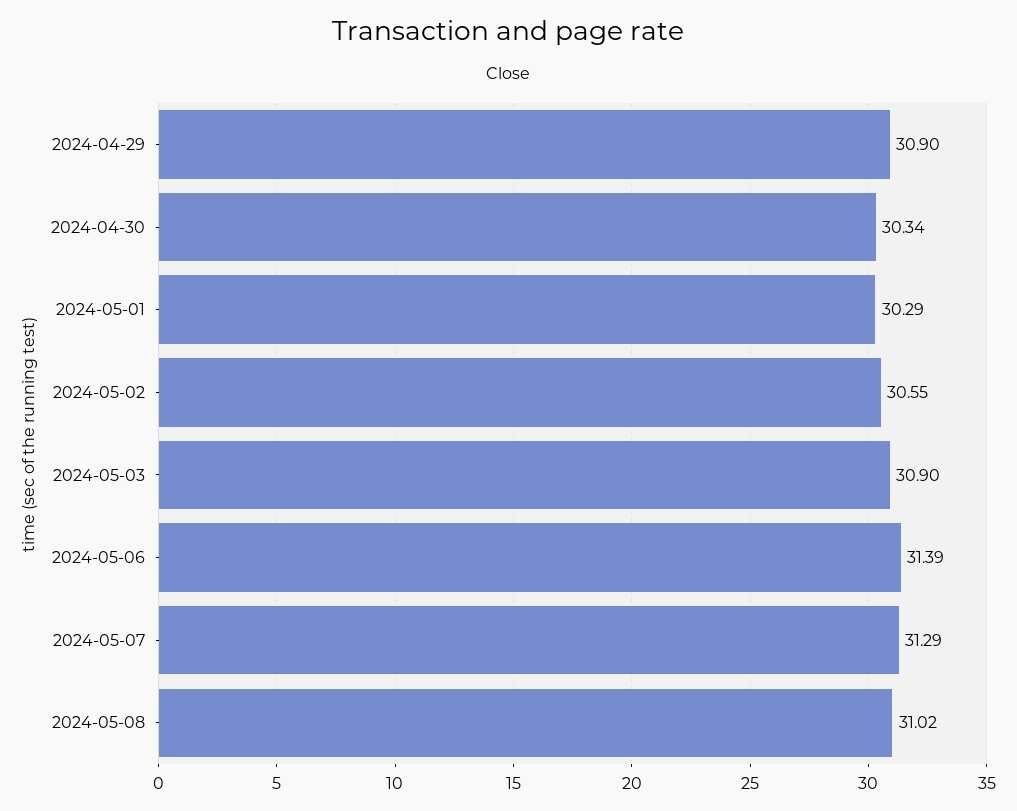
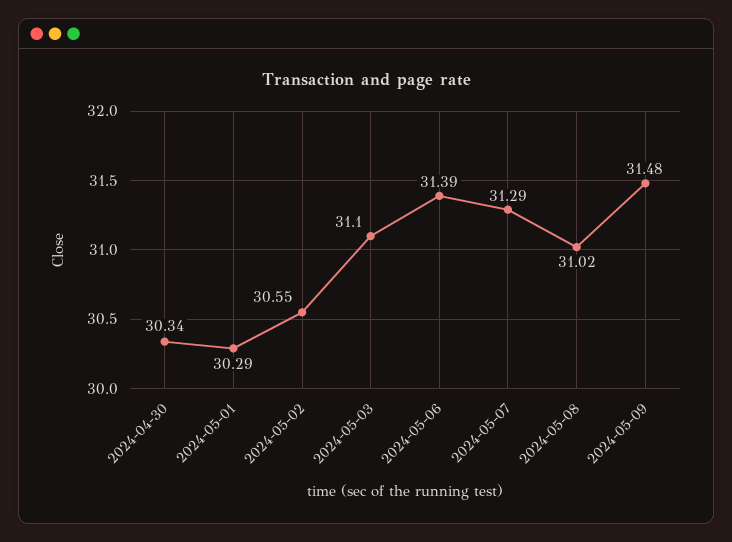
2024-04-29: 30.9 -> none
2024-05-03: 30.9 -> 31.1
2024-05-09: none -> 31.48

